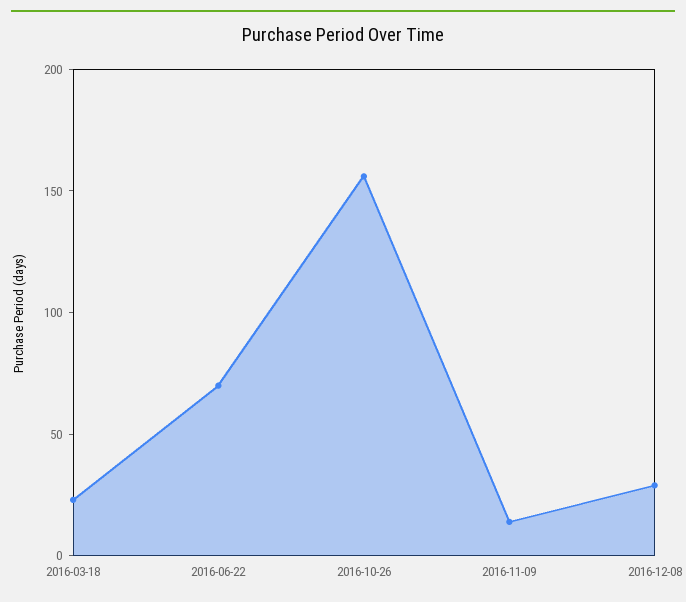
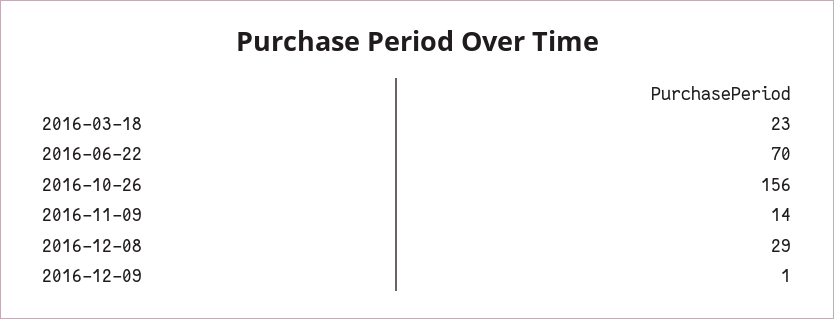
2016-12-09: none -> 1

